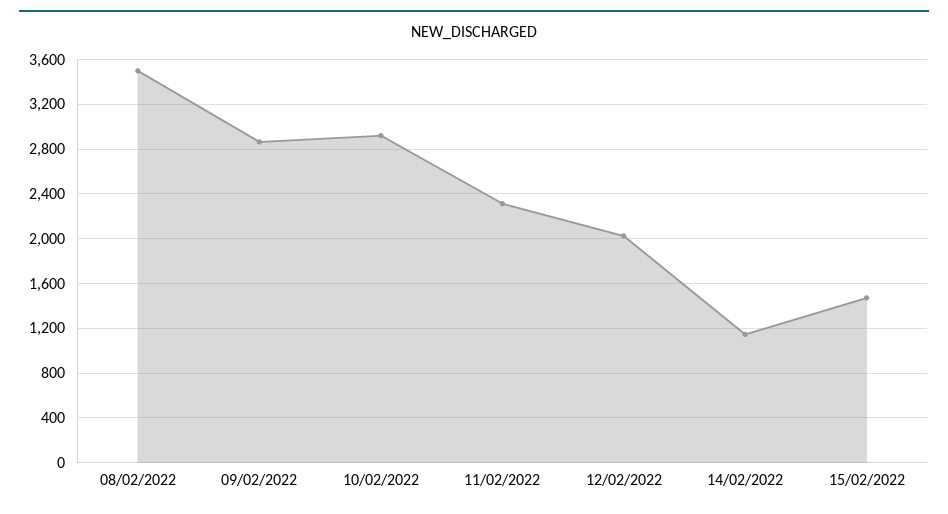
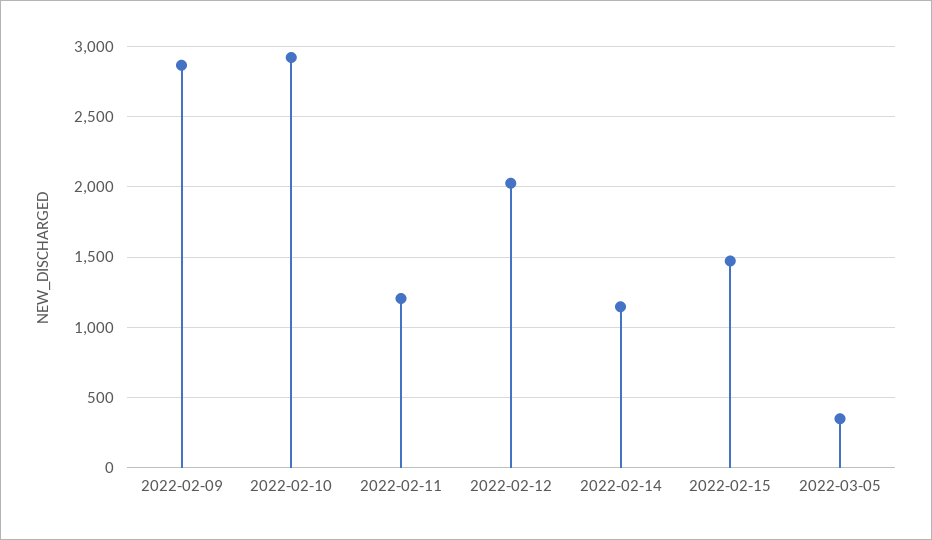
08/02/2022: 3500 -> none
11/02/2022: 2300 -> 1200
2022-03-05: none -> 350

